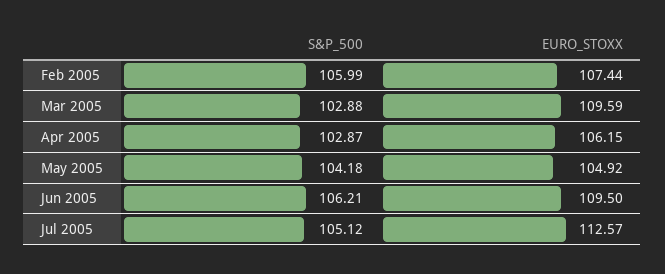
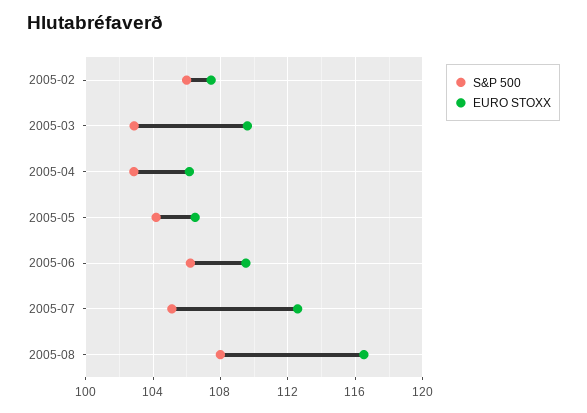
EURO_STOXX, May 2005: 104.92 -> 106.5
S&P_500, 2005-08: none -> 108
EURO_STOXX, 2005-08: none -> 116.5

